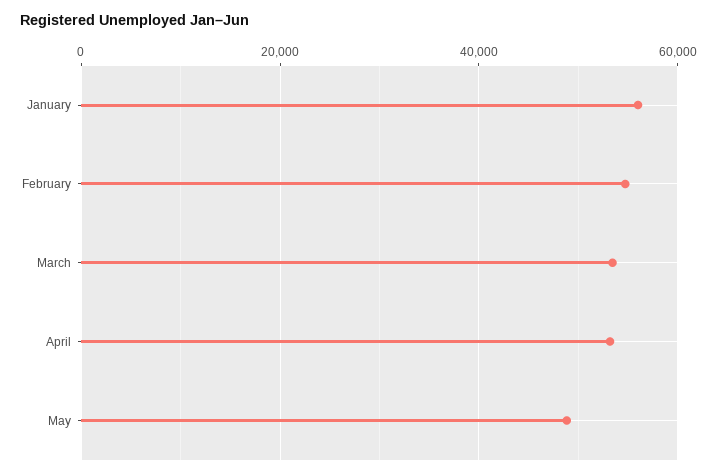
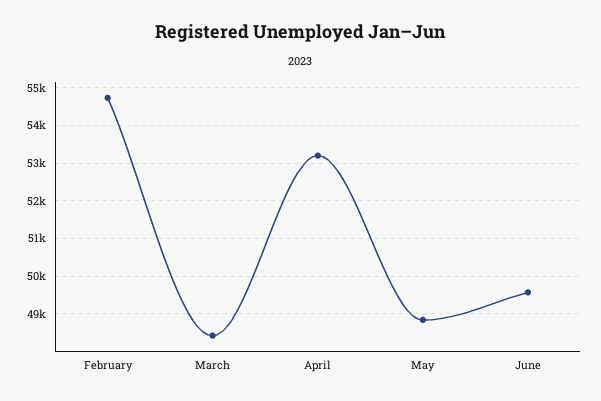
January: 56000 -> none
March: 54000 -> 48400
June: none -> 49600

